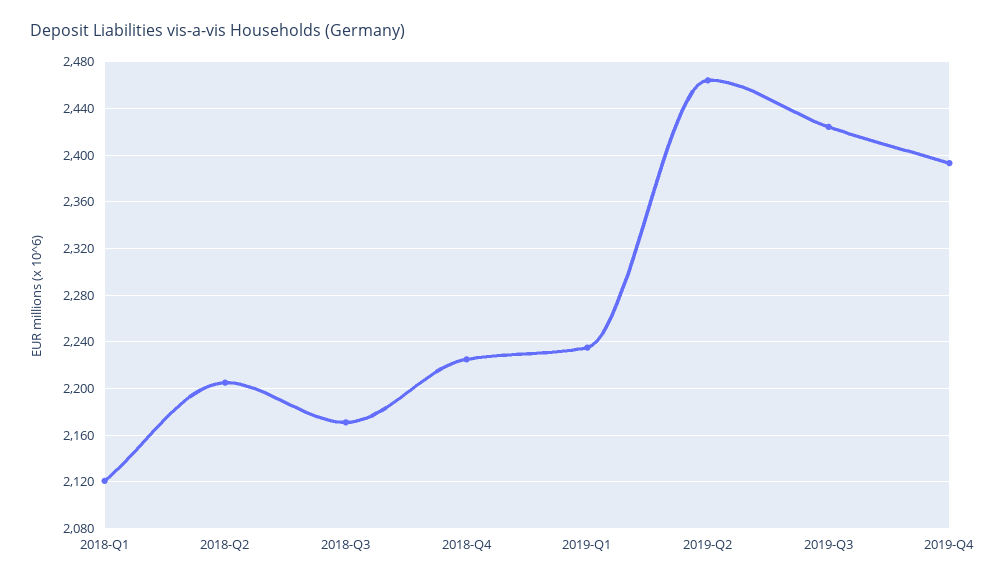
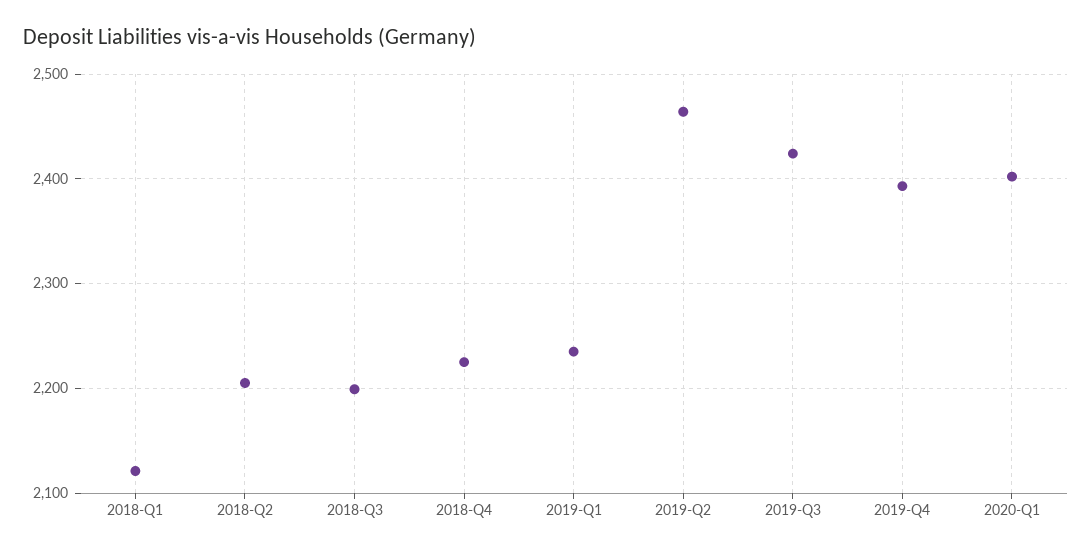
2018-Q3: 2170 -> 2200
2020-Q1: none -> 2400

